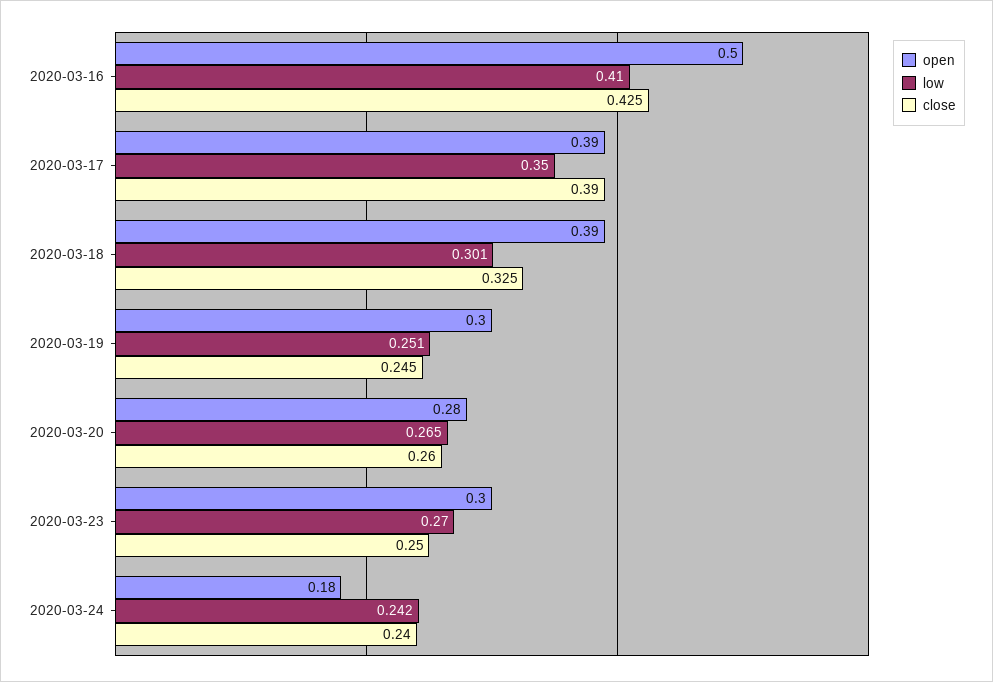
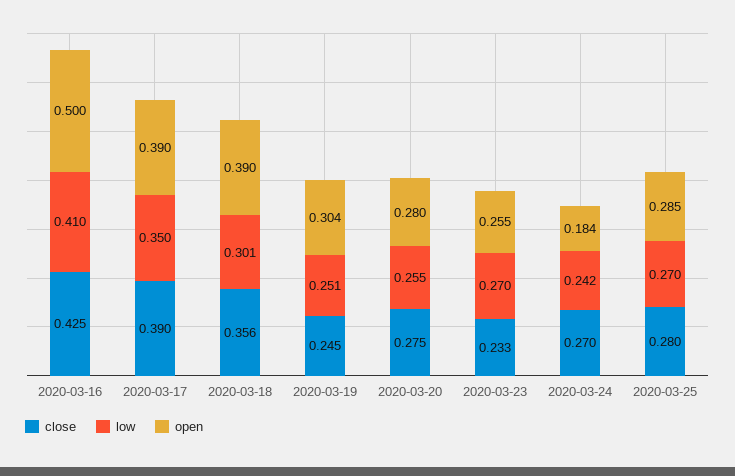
close, 2020-03-18: 0.325 -> 0.356
low, 2020-03-20: 0.265 -> 0.255
close, 2020-03-20: 0.26 -> 0.275
open, 2020-03-23: 0.3 -> 0.255
close, 2020-03-23: 0.25 -> 0.233
close, 2020-03-24: 0.24 -> 0.27
close, 2020-03-25: none -> 0.28
low, 2020-03-25: none -> 0.27
open, 2020-03-25: none -> 0.285

